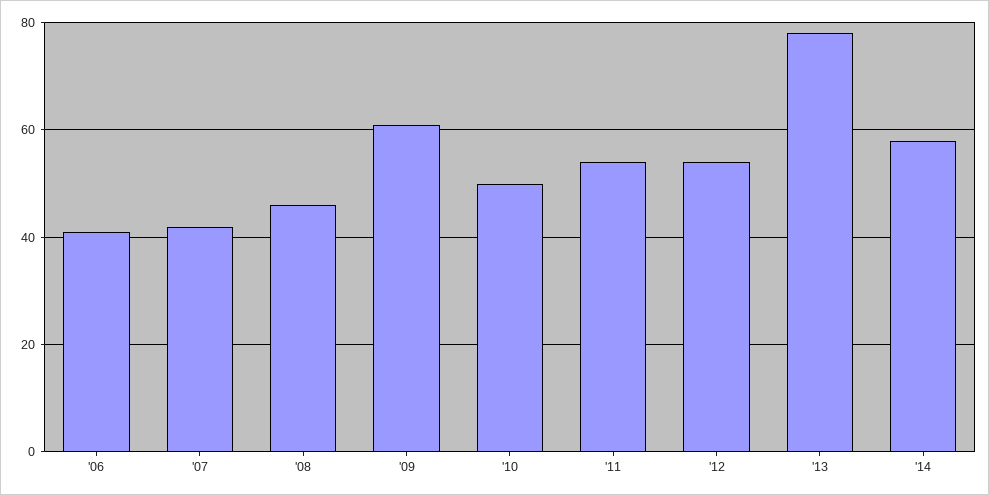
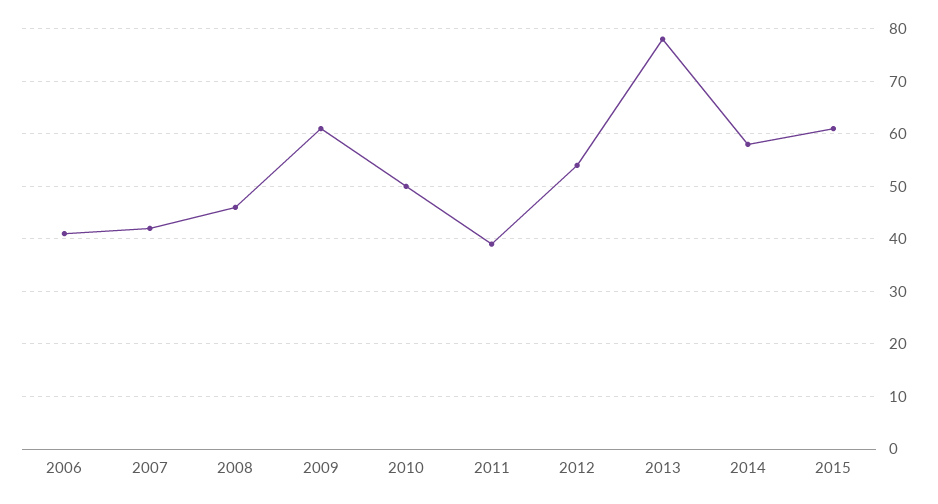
'11: 55 -> 40
2015: none -> 60

